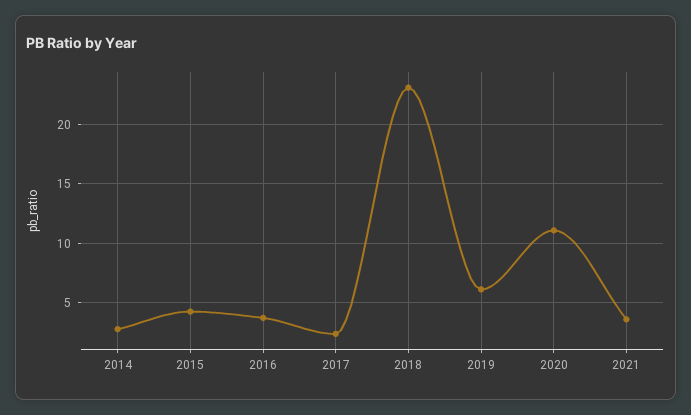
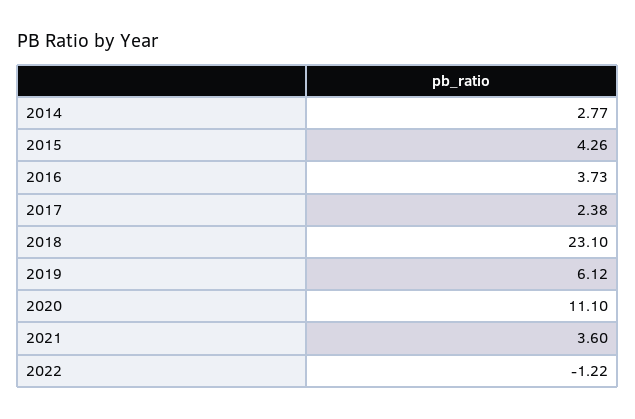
2022: none -> -1.22

